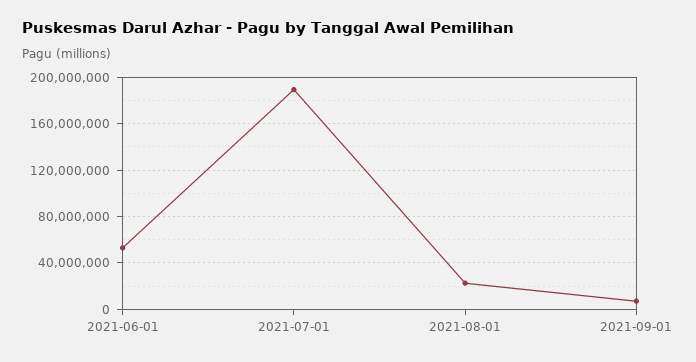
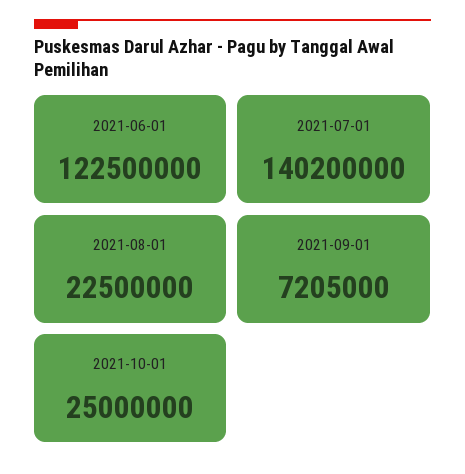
2021-06-01: 50000000 -> 122500000
2021-07-01: 190000000 -> 140200000
2021-10-01: none -> 25000000

